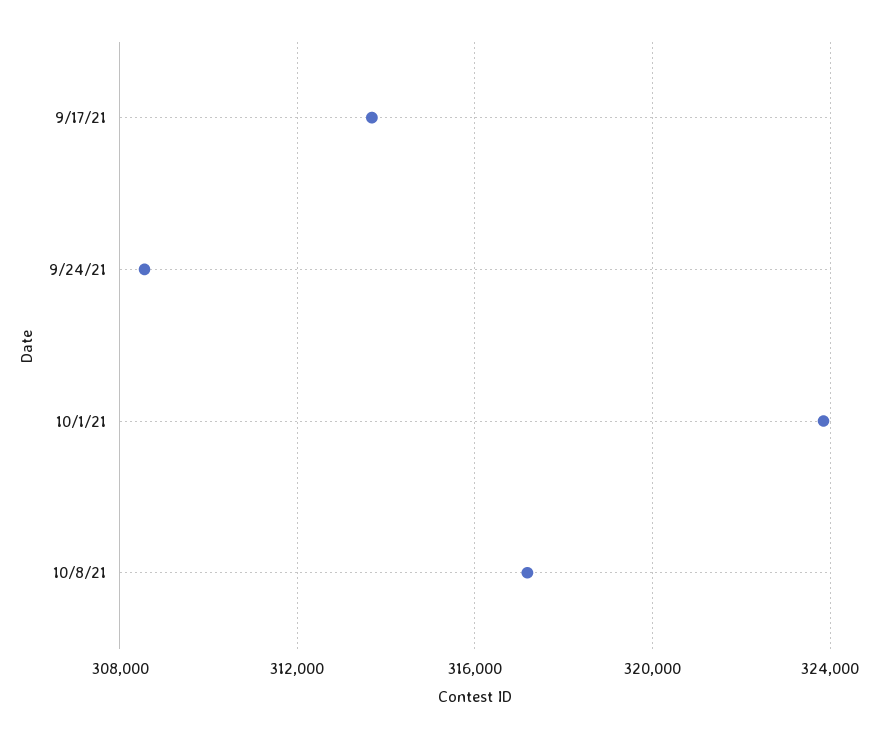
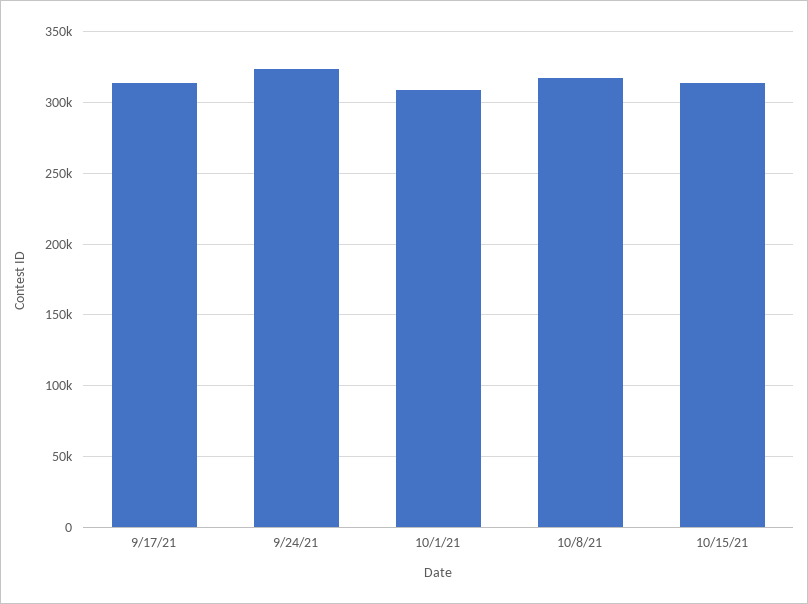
9/24/21: 308500 -> 325000
10/1/21: 324000 -> 310000
10/15/21: none -> 315000

